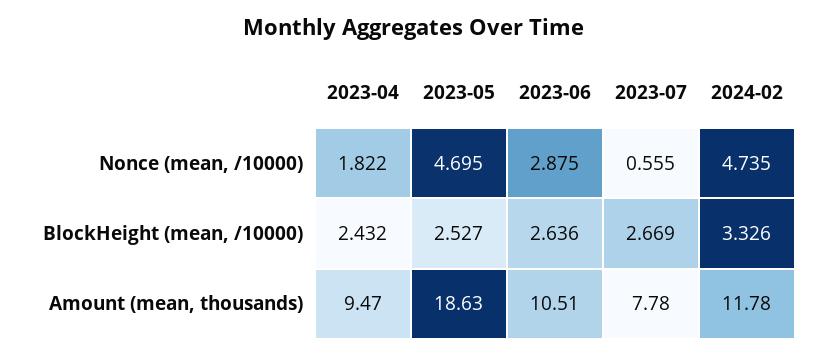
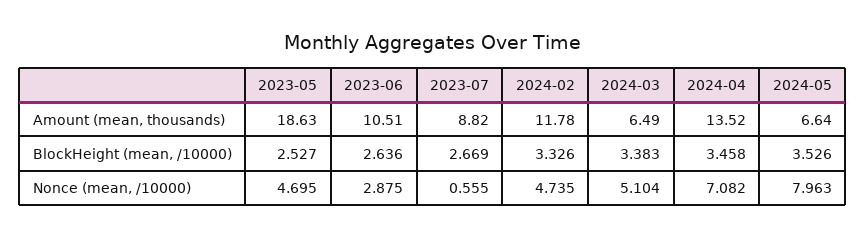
2023-04, Nonce (mean, /10000): 1.822 -> none
2023-04, BlockHeight (mean, /10000): 2.432 -> none
2023-04, Amount (mean, thousands): 9.47 -> none
2023-07, Amount (mean, thousands): 7.78 -> 8.82
2024-03, Amount (mean, thousands): none -> 6.49
2024-04, Amount (mean, thousands): none -> 13.52
2024-05, Amount (mean, thousands): none -> 6.64
2024-03, BlockHeight (mean, /10000): none -> 3.383
2024-04, BlockHeight (mean, /10000): none -> 3.458
2024-05, BlockHeight (mean, /10000): none -> 3.526
2024-03, Nonce (mean, /10000): none -> 5.104
2024-04, Nonce (mean, /10000): none -> 7.082
2024-05, Nonce (mean, /10000): none -> 7.963

